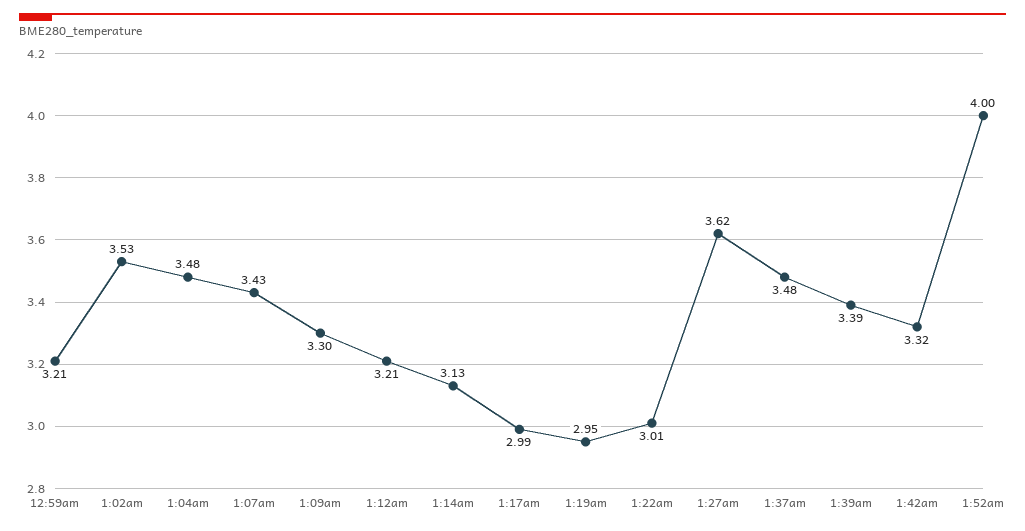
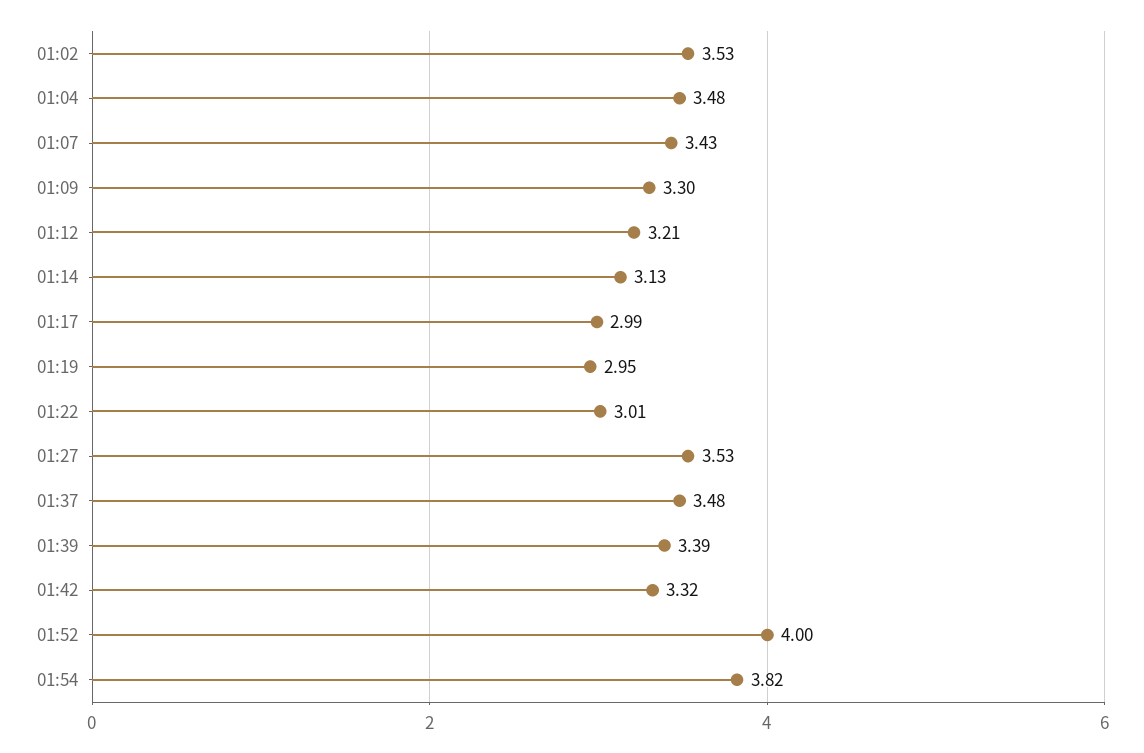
12:59am: 3.21 -> none
1:27am: 3.62 -> 3.53
01:54: none -> 3.82

